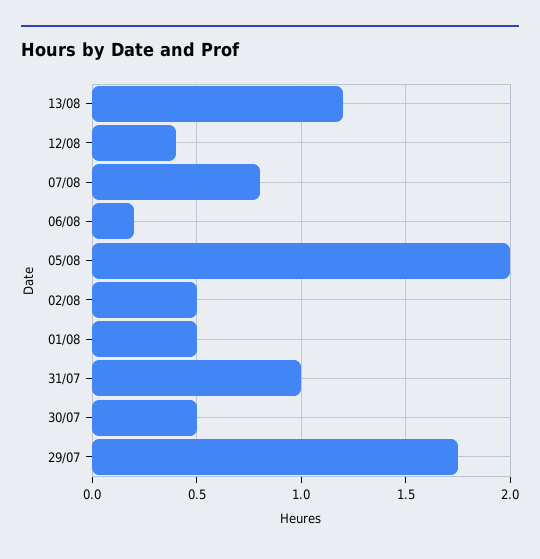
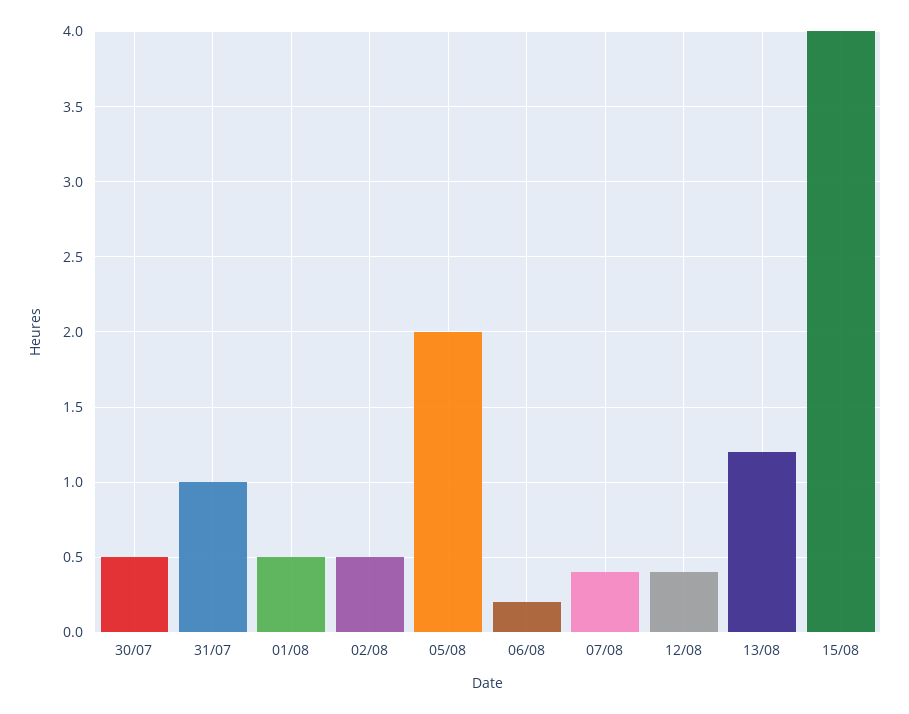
07/08: 0.8 -> 0.4
29/07: 1.75 -> none
15/08: none -> 4

